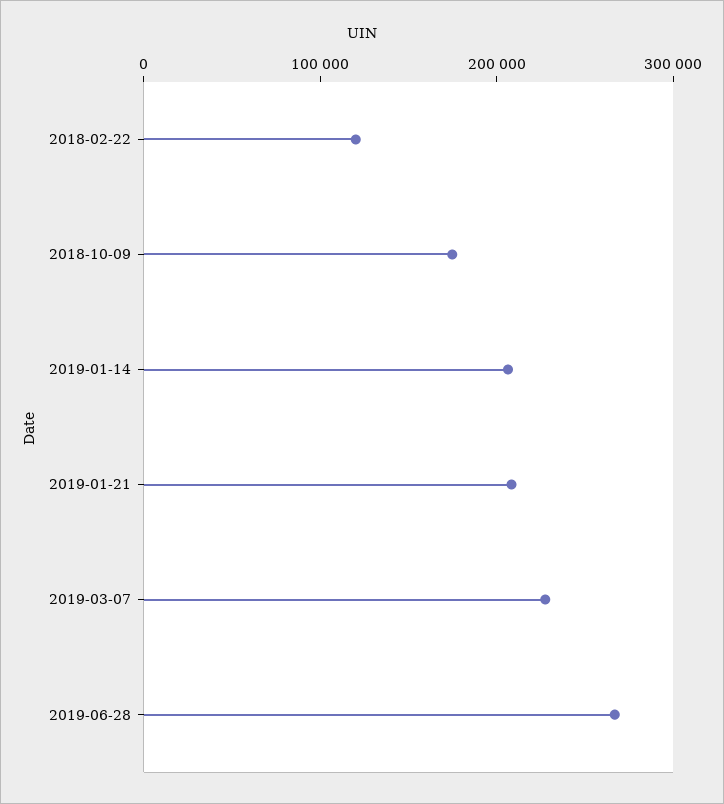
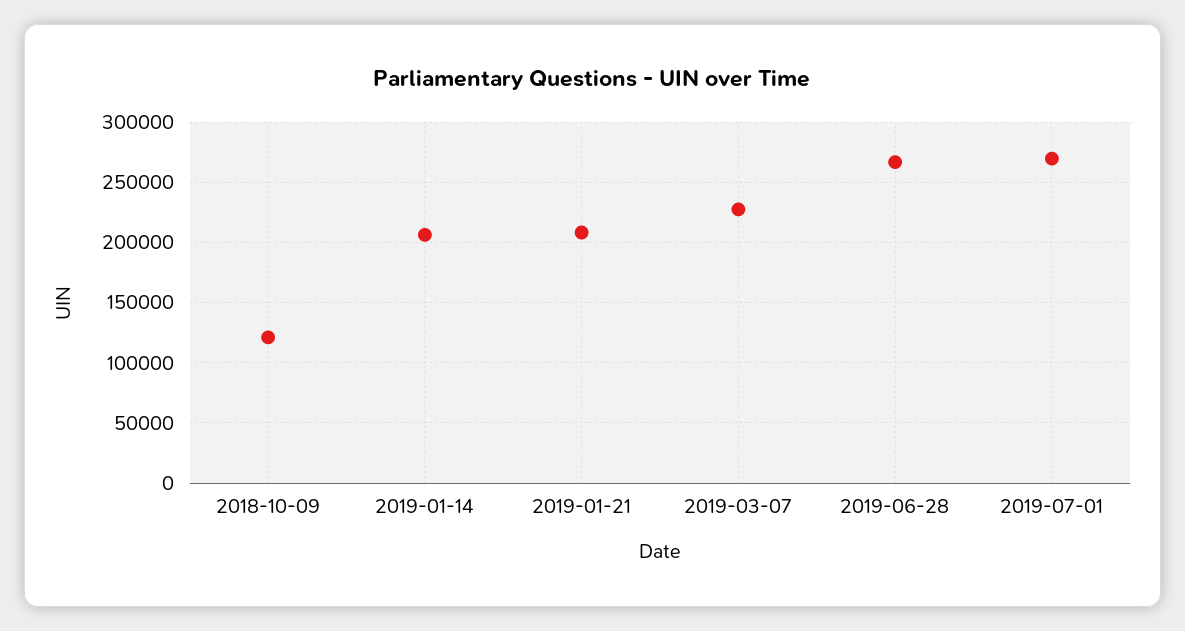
2018-02-22: 120000 -> none
2018-10-09: 180000 -> 120000
2019-07-01: none -> 270000

